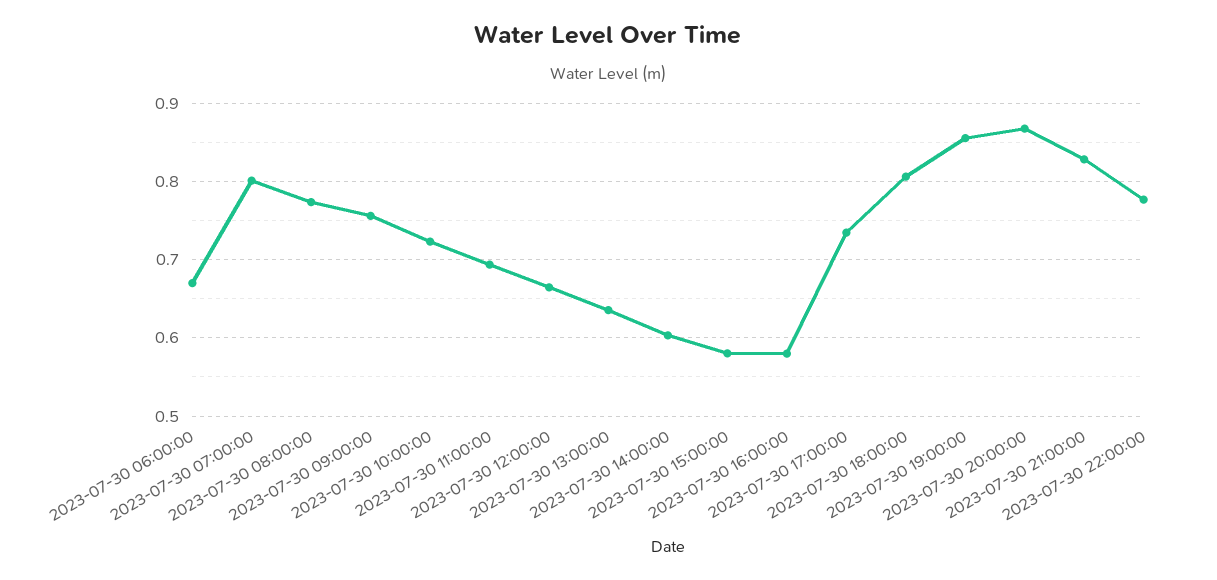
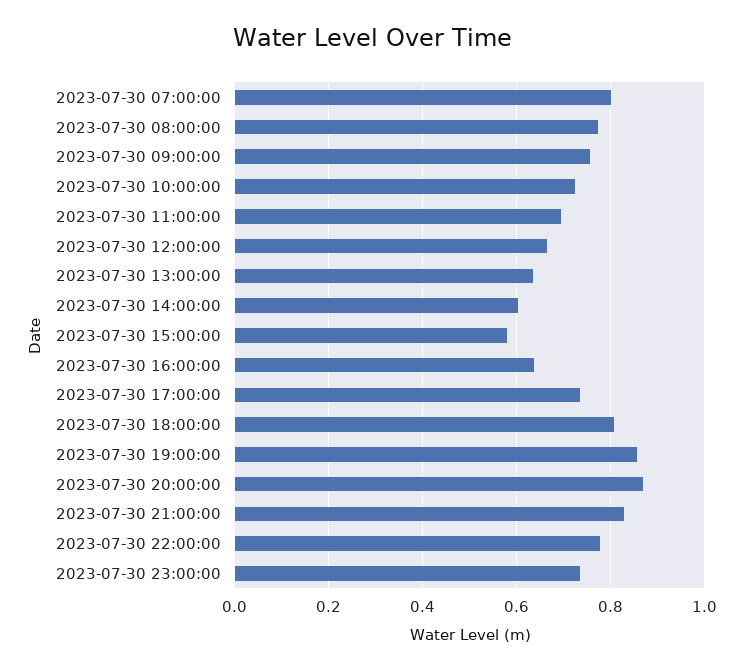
2023-07-30 06:00:00: 0.67 -> none
2023-07-30 16:00:00: 0.58 -> 0.64
2023-07-30 23:00:00: none -> 0.74

